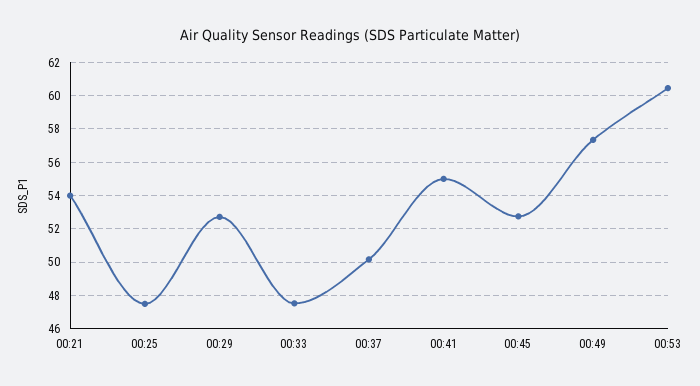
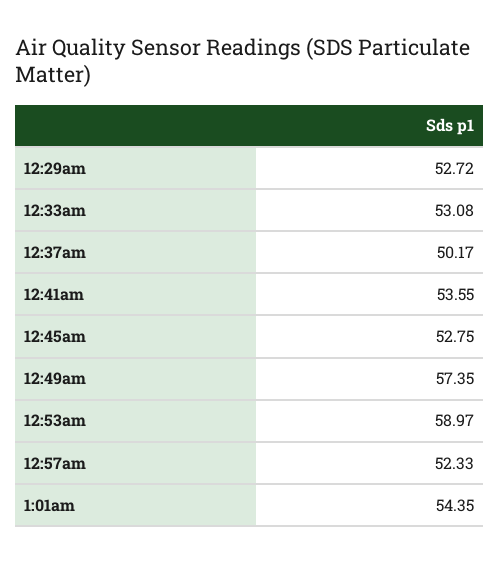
00:21: 54 -> none
00:25: 47.5 -> none
00:33: 47.5 -> 53.08
00:41: 55 -> 53.55
00:53: 60.5 -> 58.97
12:57am: none -> 52.33
1:01am: none -> 54.35

